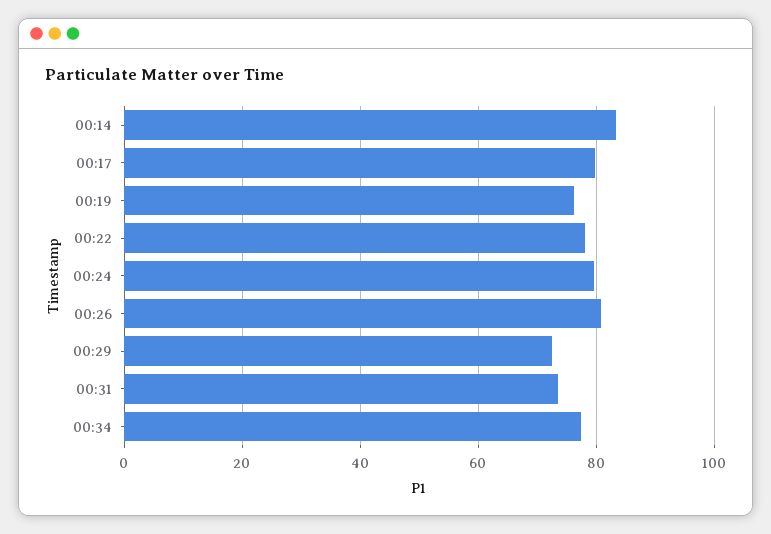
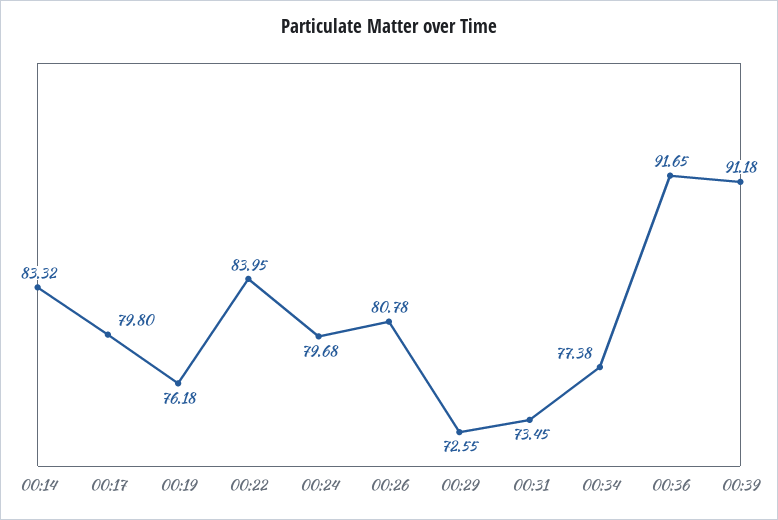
00:22: 78 -> 83.95
00:36: none -> 91.65
00:39: none -> 91.18

